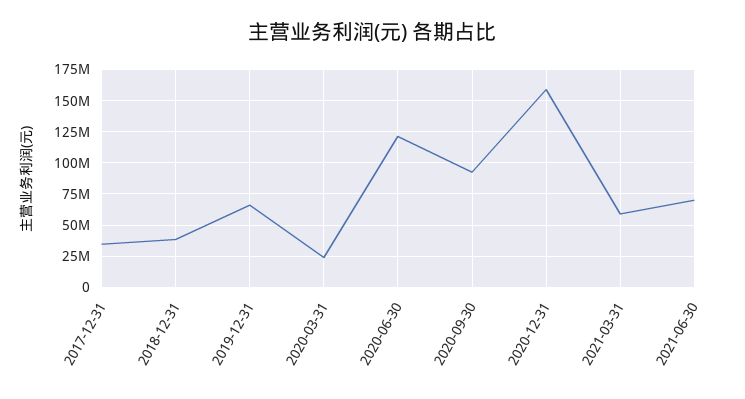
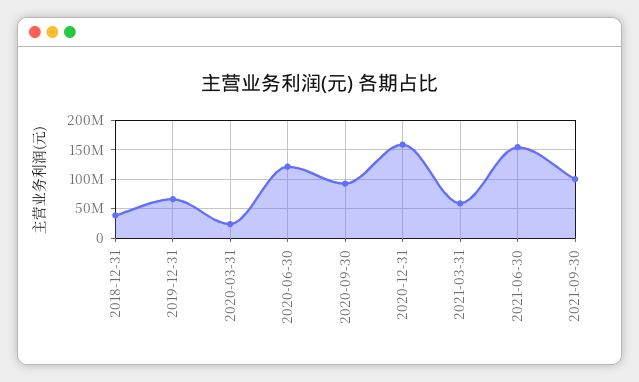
2017-12-31: 35000000 -> none
2021-06-30: 70000000 -> 150000000
2021-09-30: none -> 100000000

